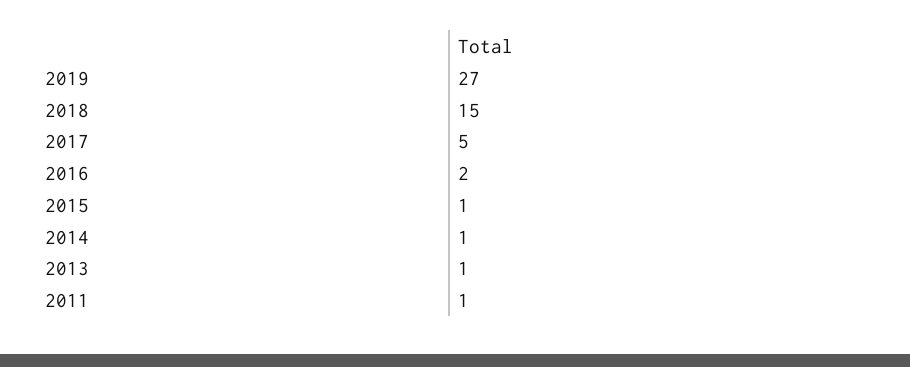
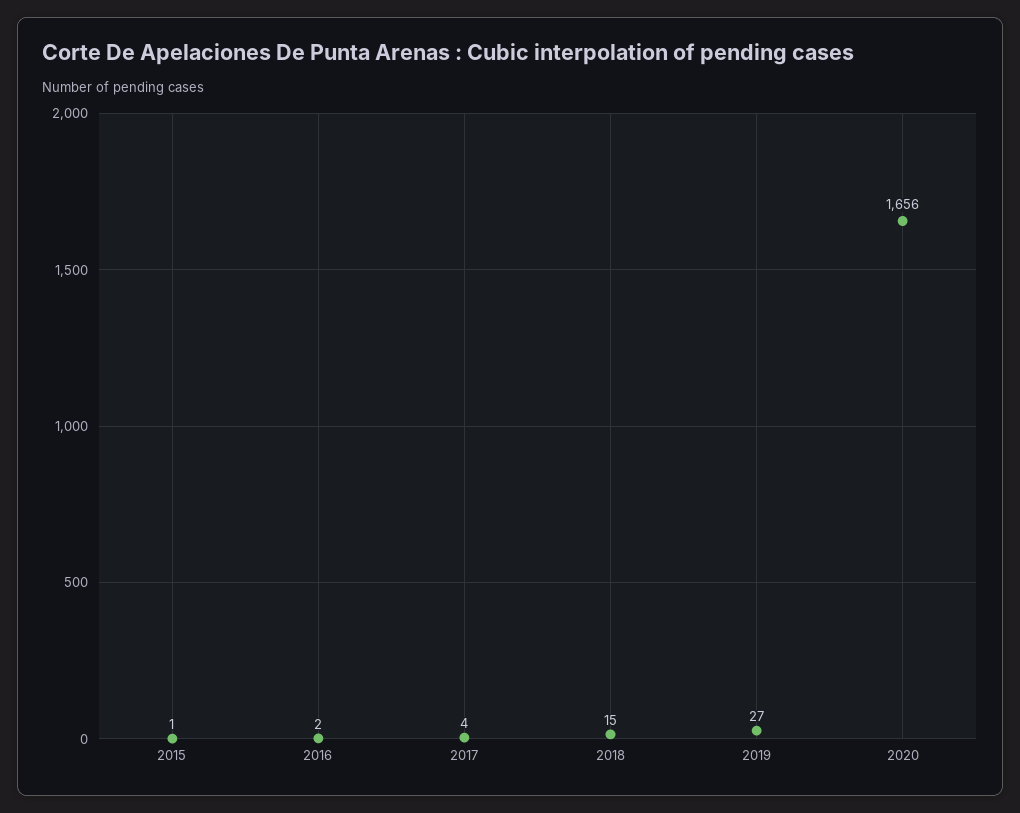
2017: 5 -> 4
2014: 1 -> none
2013: 1 -> none
2011: 1 -> none
2020: none -> 1656

